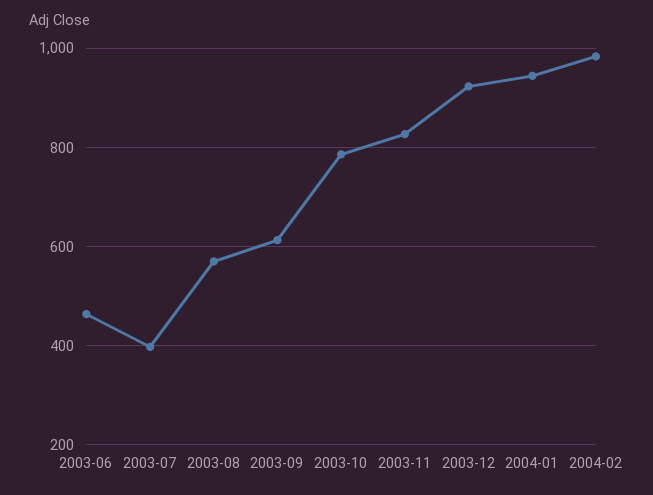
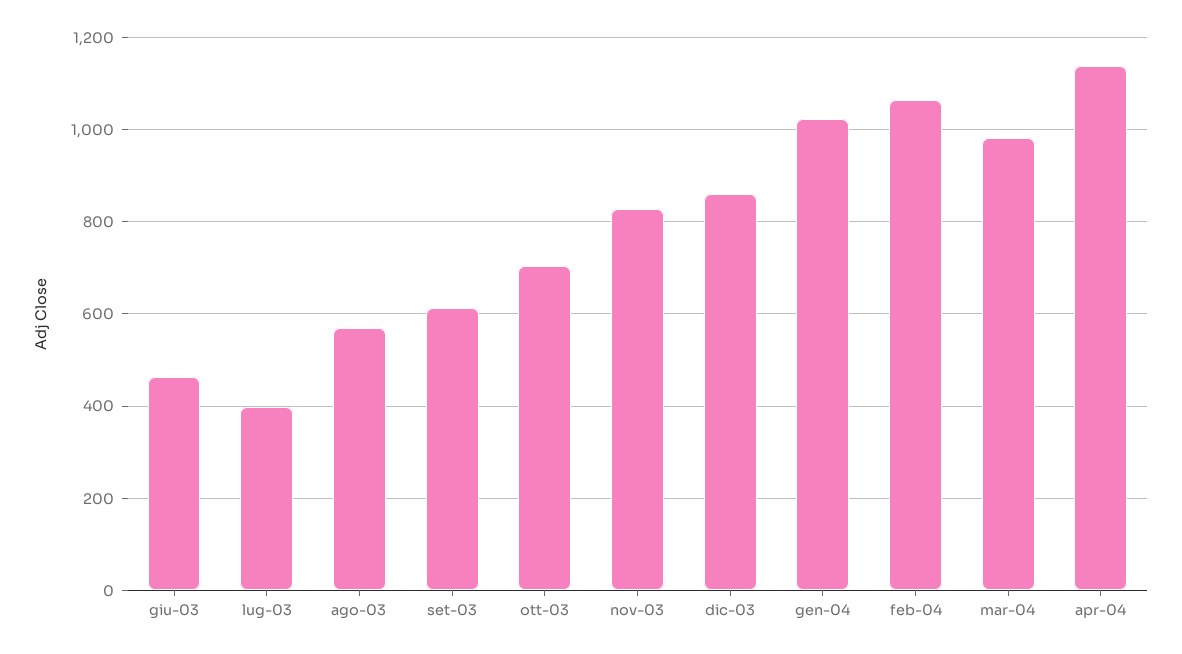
2003-10: 780 -> 700
2003-12: 920 -> 860
2004-01: 940 -> 1020
2004-02: 980 -> 1060
mar-04: none -> 980
apr-04: none -> 1140

